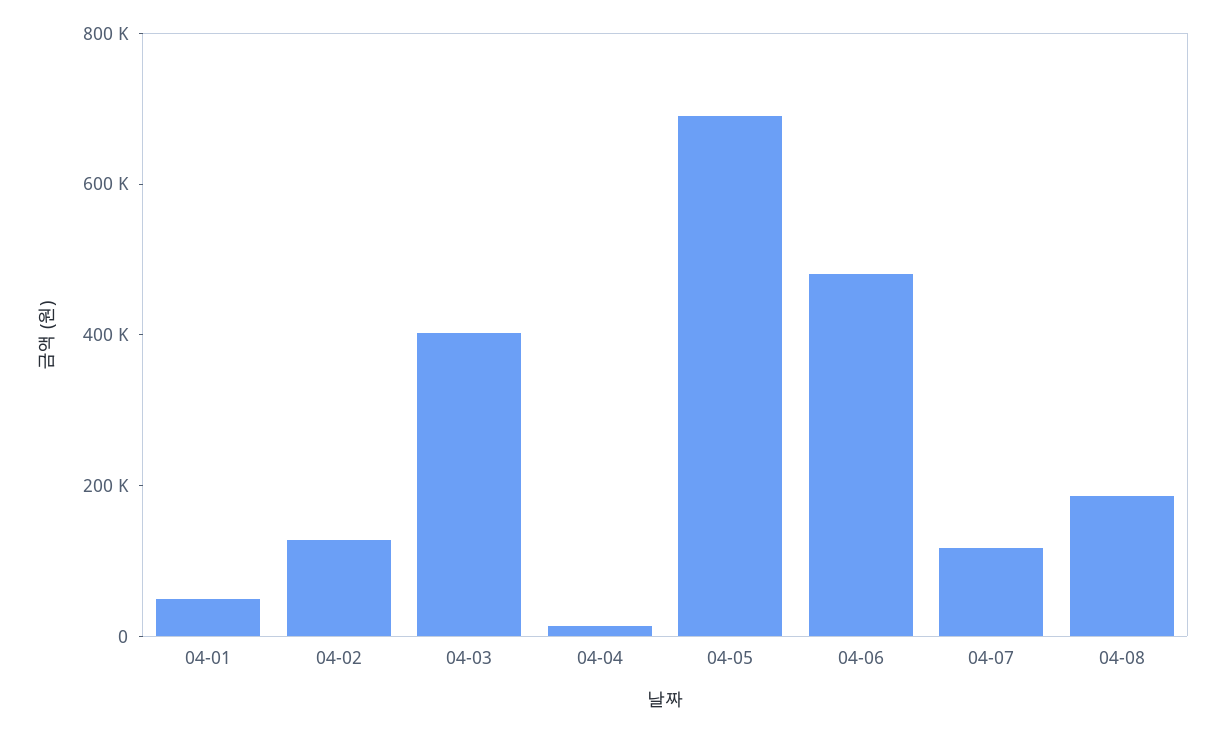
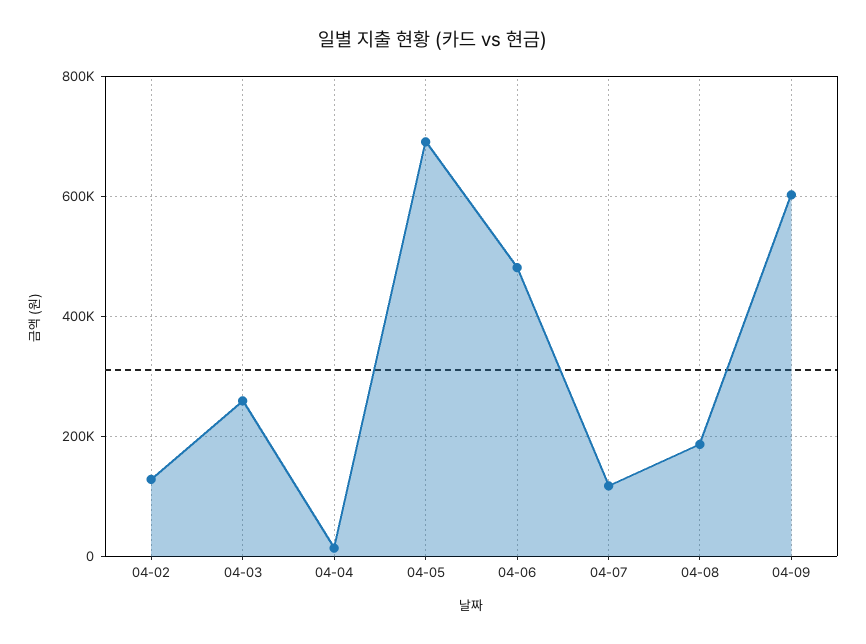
04-01: 50000 -> none
04-03: 400000 -> 260000
04-09: none -> 600000

